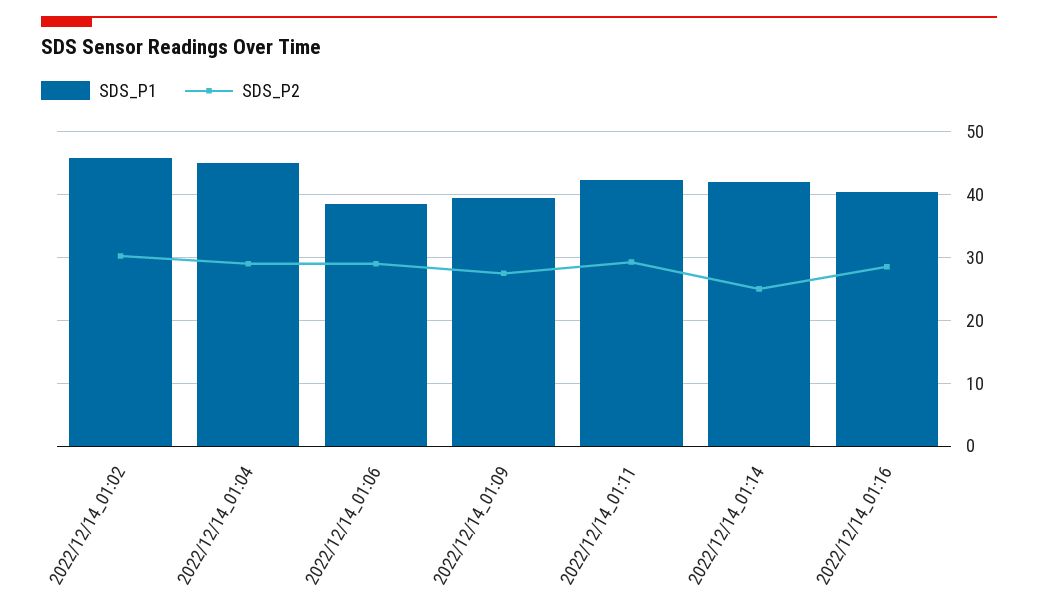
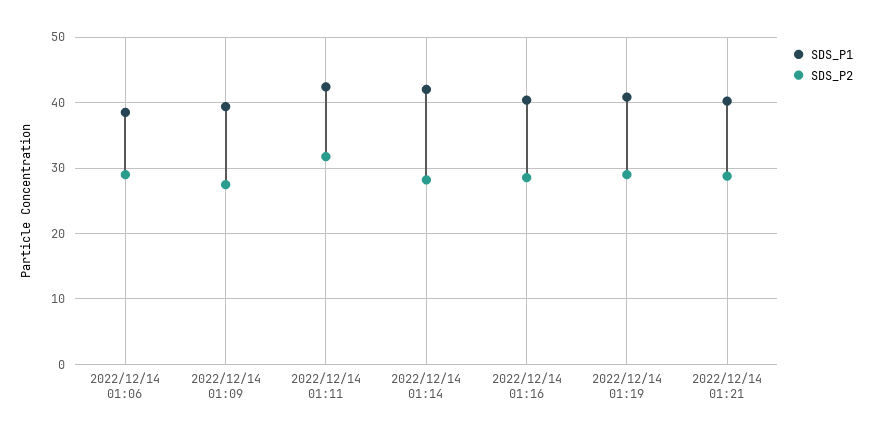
SDS_P1, 2022/12/14_01:02: 46 -> none
SDS_P2, 2022/12/14_01:02: 30 -> none
SDS_P1, 2022/12/14_01:04: 45 -> none
SDS_P2, 2022/12/14_01:04: 29 -> none
SDS_P2, 2022/12/14_01:11: 29 -> 32
SDS_P2, 2022/12/14_01:14: 25 -> 28
SDS_P1, 2022/12/14 01:19: none -> 41
SDS_P2, 2022/12/14 01:19: none -> 29
SDS_P1, 2022/12/14 01:21: none -> 40
SDS_P2, 2022/12/14 01:21: none -> 29

